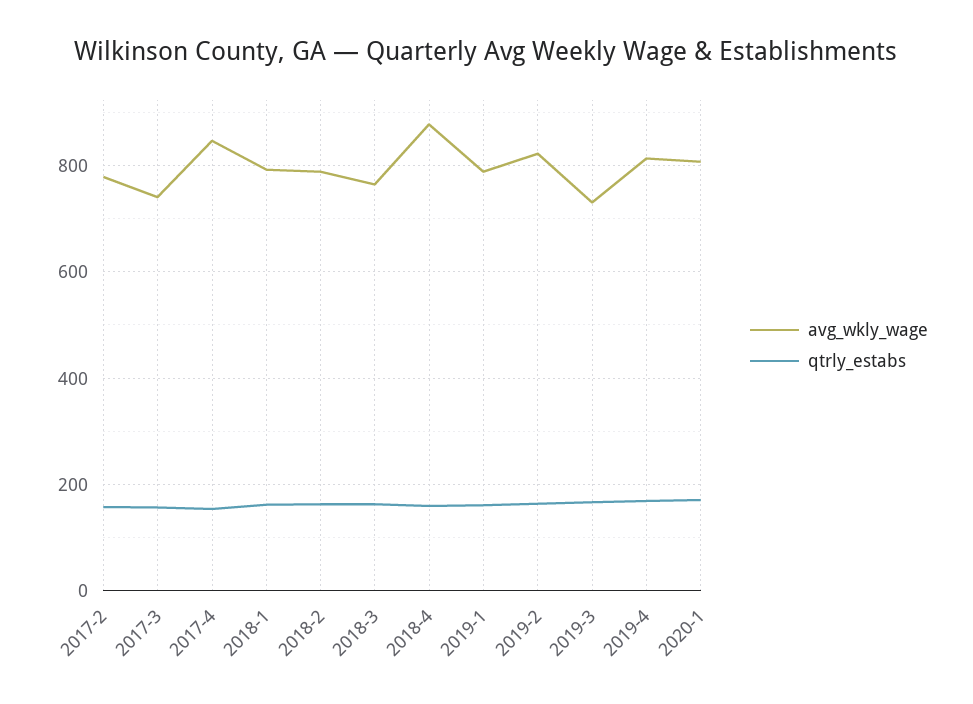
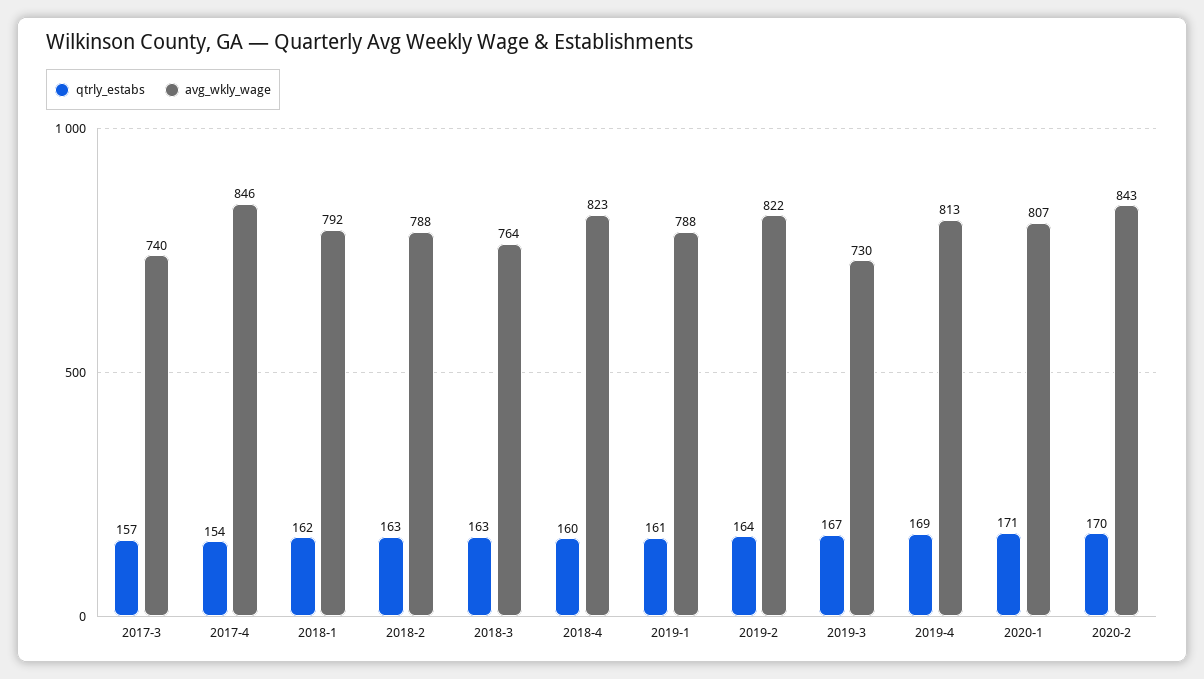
avg_wkly_wage, 2017-2: 780 -> none
qtrly_estabs, 2017-2: 160 -> none
avg_wkly_wage, 2018-4: 880 -> 823
qtrly_estabs, 2020-2: none -> 170
avg_wkly_wage, 2020-2: none -> 843

